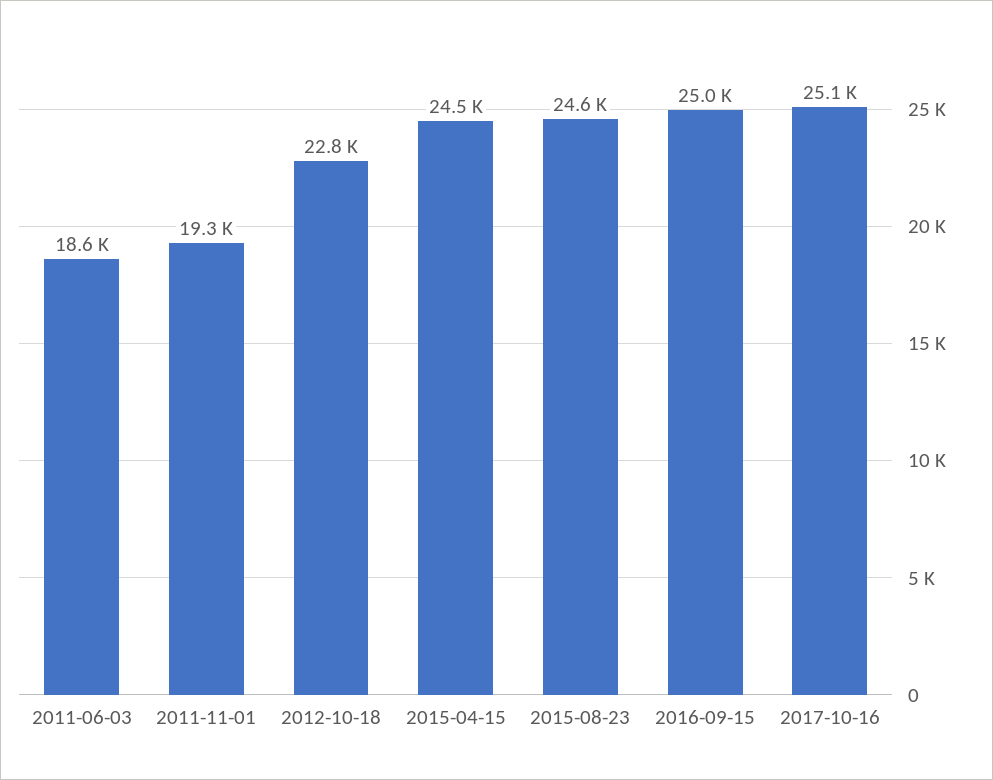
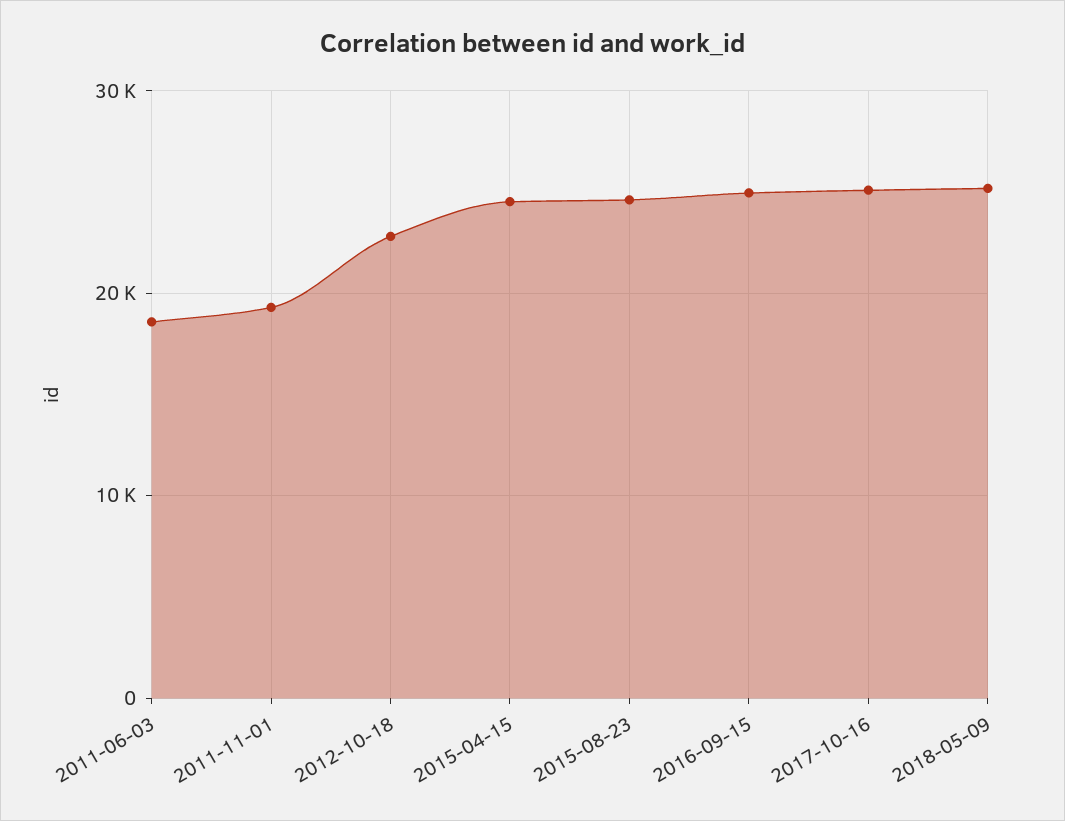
2018-05-09: none -> 25000

